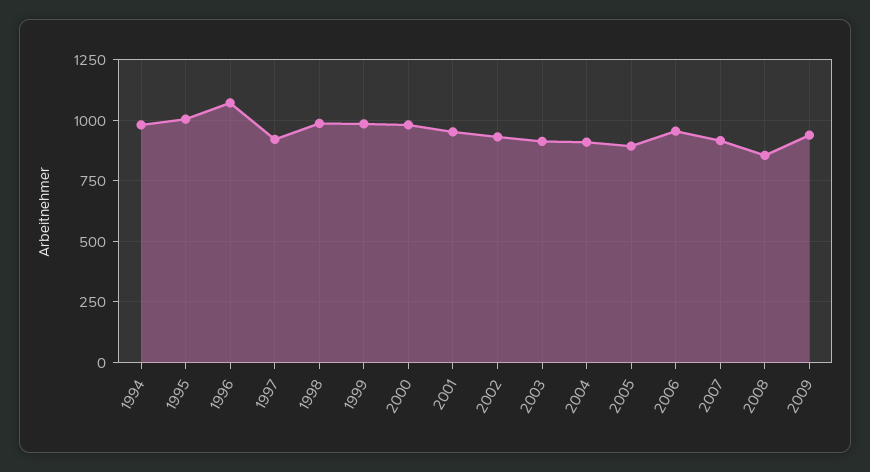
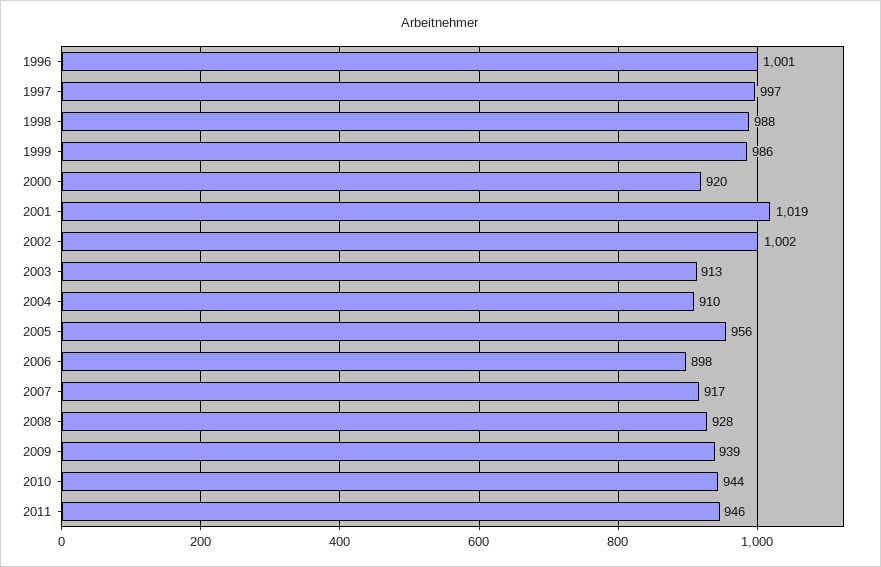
1994: 975 -> none
1995: 1000 -> none
1996: 1075 -> 1001
1997: 925 -> 997
2000: 975 -> 920
2001: 950 -> 1019
2002: 925 -> 1002
2005: 900 -> 956
2006: 950 -> 898
2008: 850 -> 928
2010: none -> 944
2011: none -> 946

